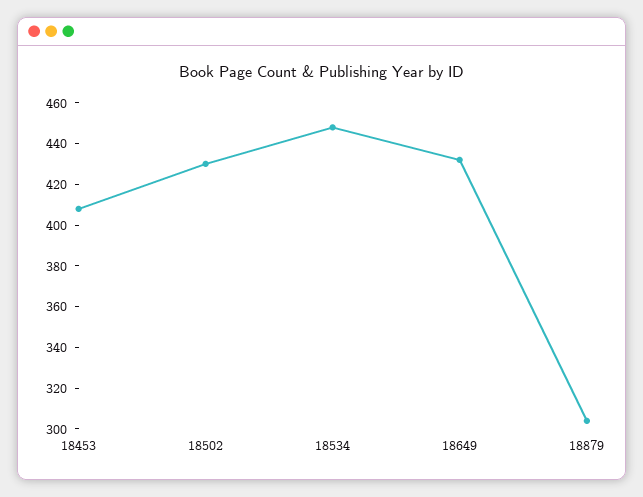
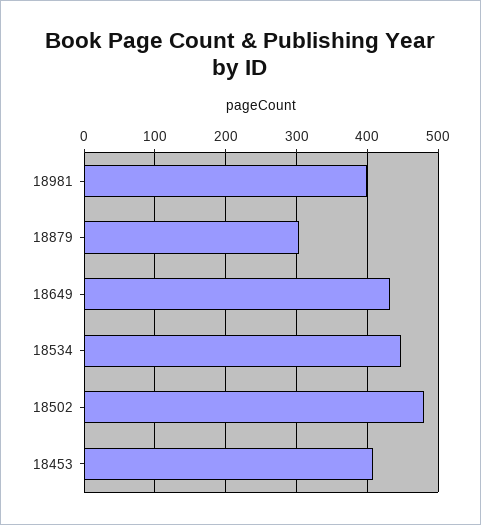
18502: 430 -> 480
18981: none -> 400

